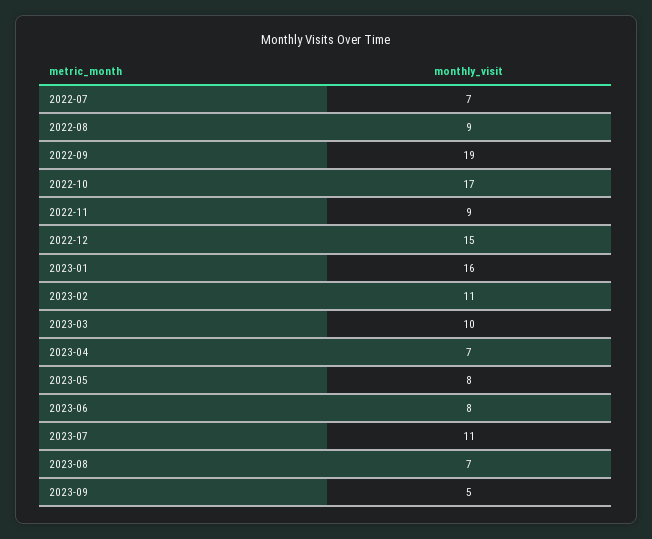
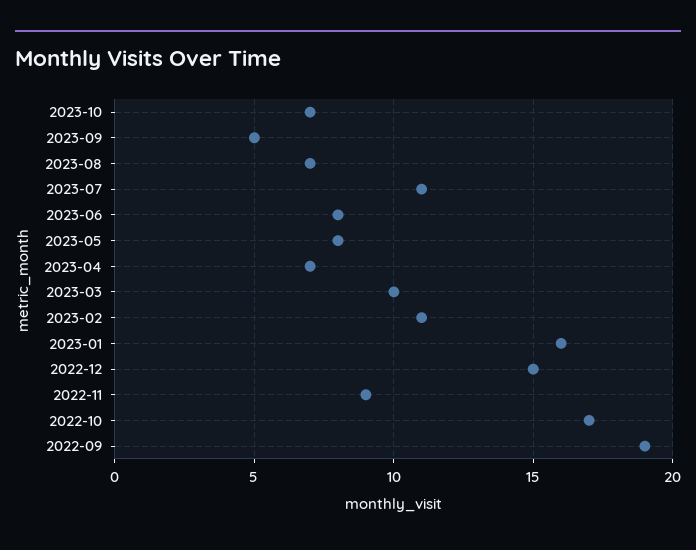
2022-07: 7 -> none
2022-08: 9 -> none
2023-10: none -> 7

